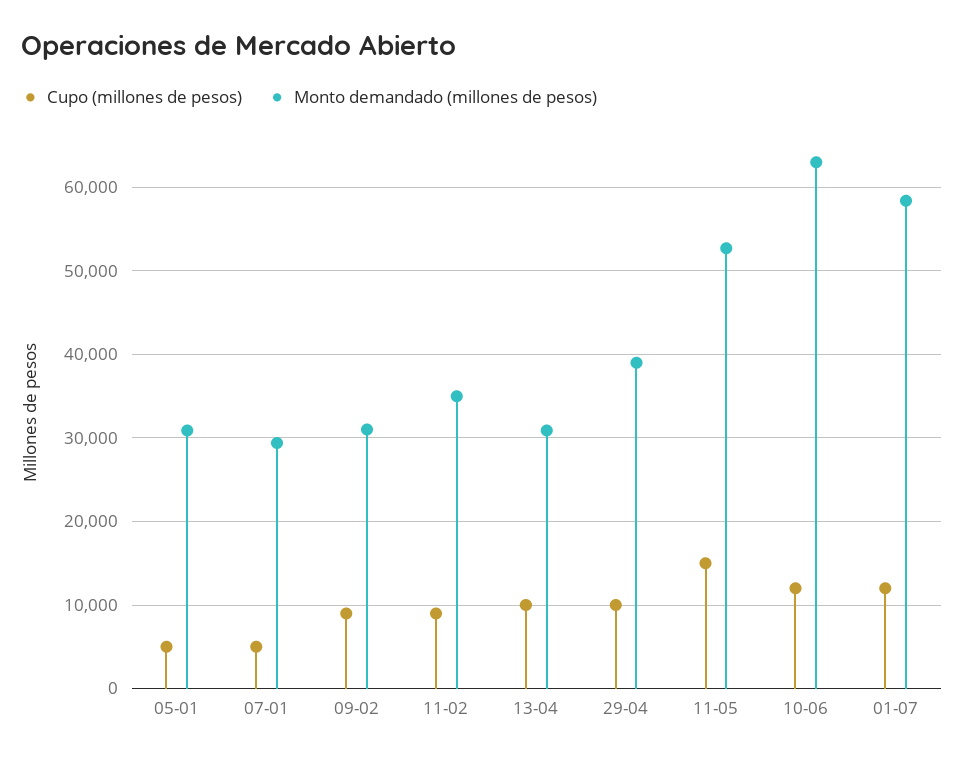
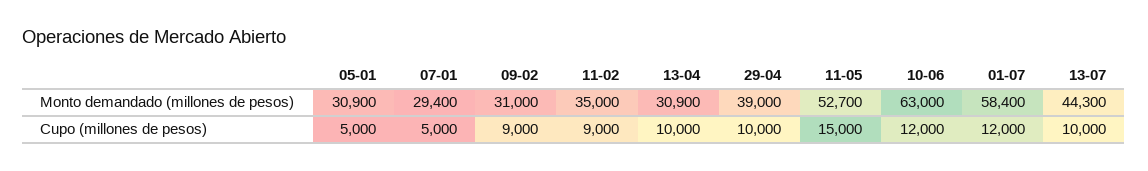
Monto demandado (millones de pesos), 13-07: none -> 44300
Cupo (millones de pesos), 13-07: none -> 10000

